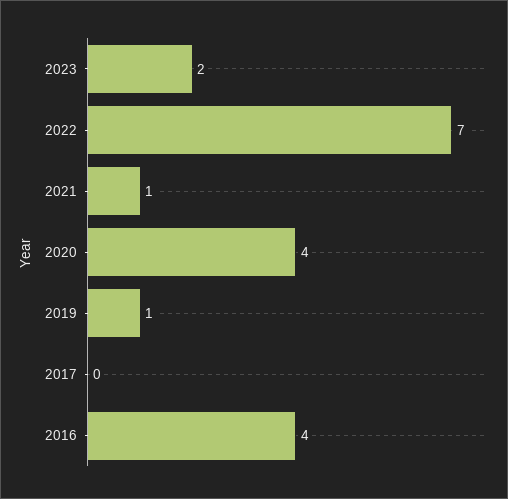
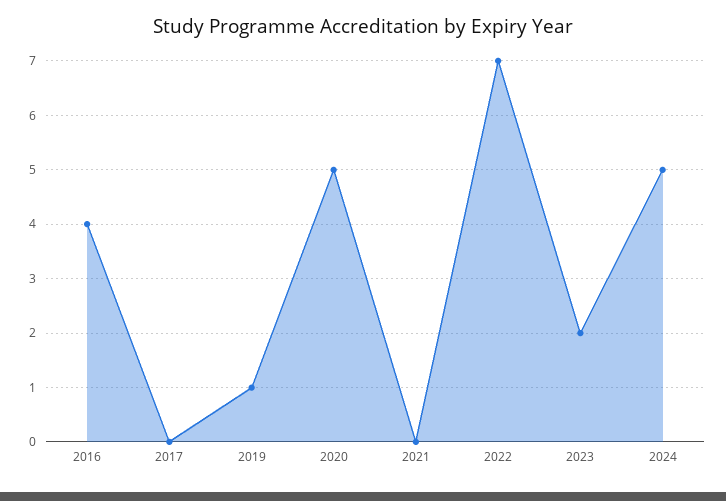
2021: 1 -> 0
2020: 4 -> 5
2024: none -> 5

